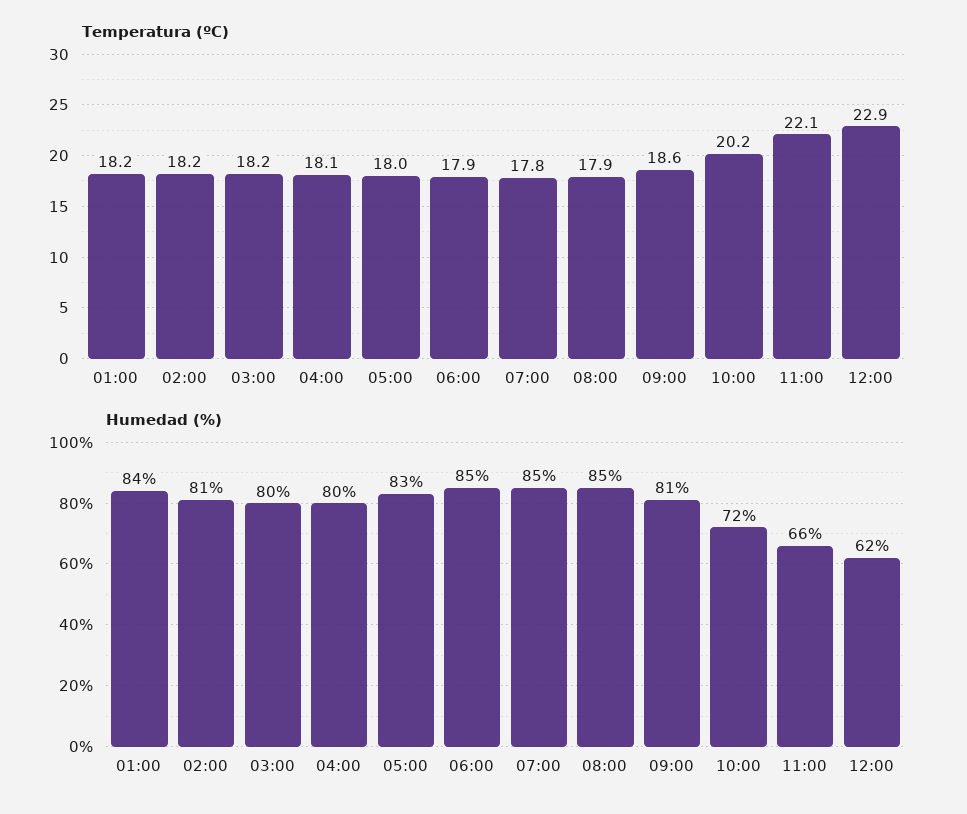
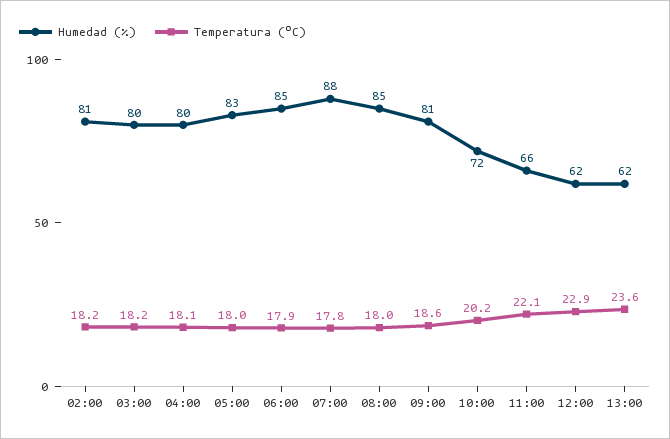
Temperatura (ºC), 01:00: 18.2 -> none
Temperatura (ºC), 08:00: 17.9 -> 18
Humedad (%), 01:00: 84 -> none
Humedad (%), 07:00: 85 -> 88
Humedad (%), 13:00: none -> 62
Temperatura (ºC), 13:00: none -> 23.6

